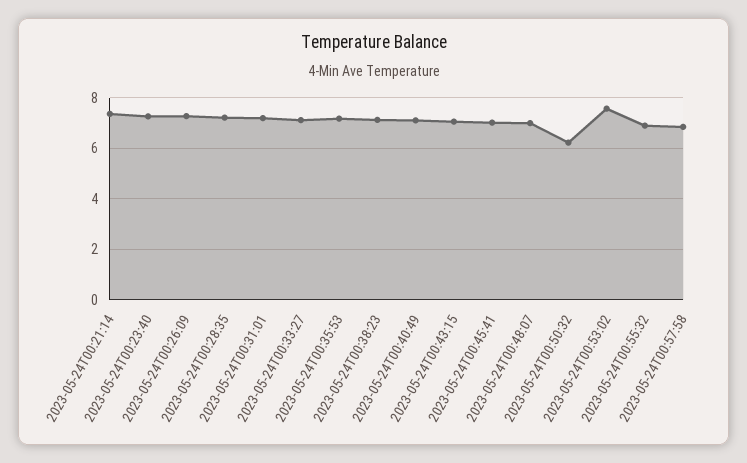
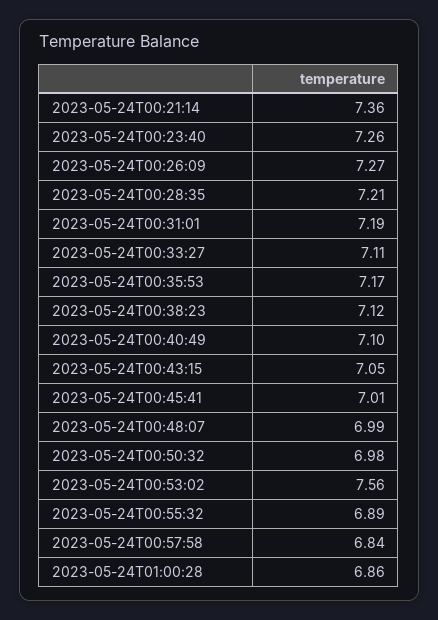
2023-05-24T00:50:32: 6.25 -> 6.98
2023-05-24T01:00:28: none -> 6.86

